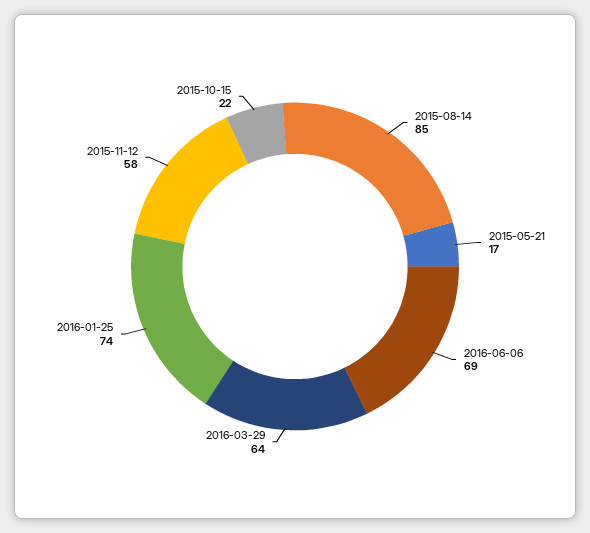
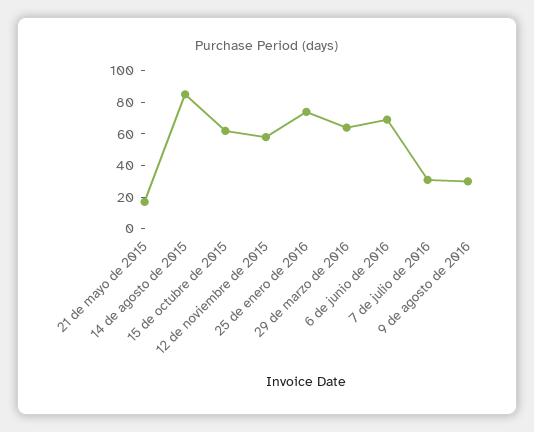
2015-10-15: 22 -> 60
7 de julio de 2016: none -> 30
9 de agosto de 2016: none -> 30

